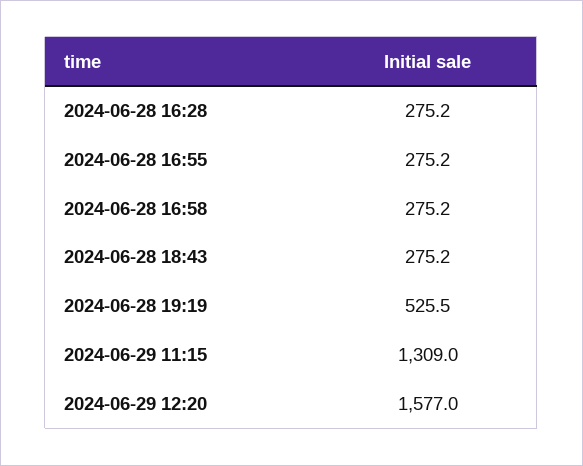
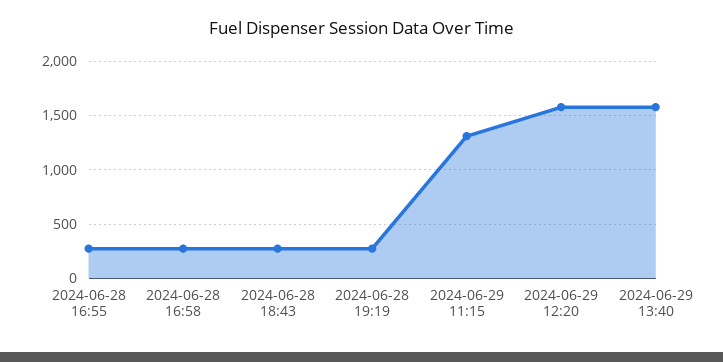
2024-06-28 16:28: 275.2 -> none
2024-06-28 19:19: 525.5 -> 300
2024-06-29 13:40: none -> 1600

